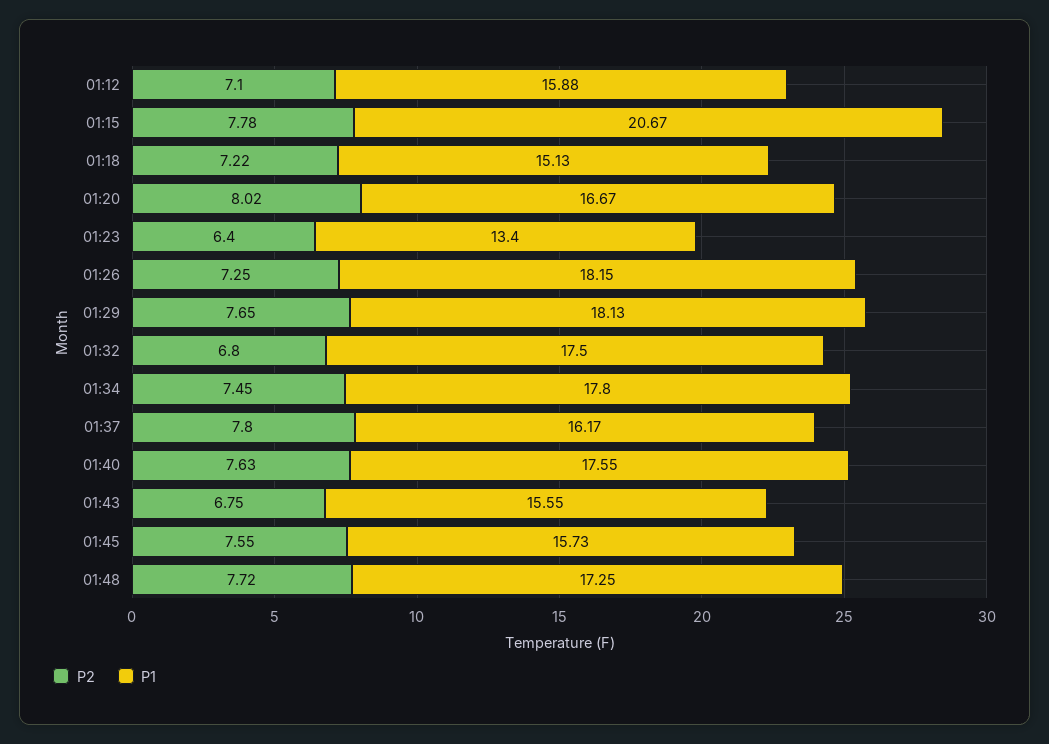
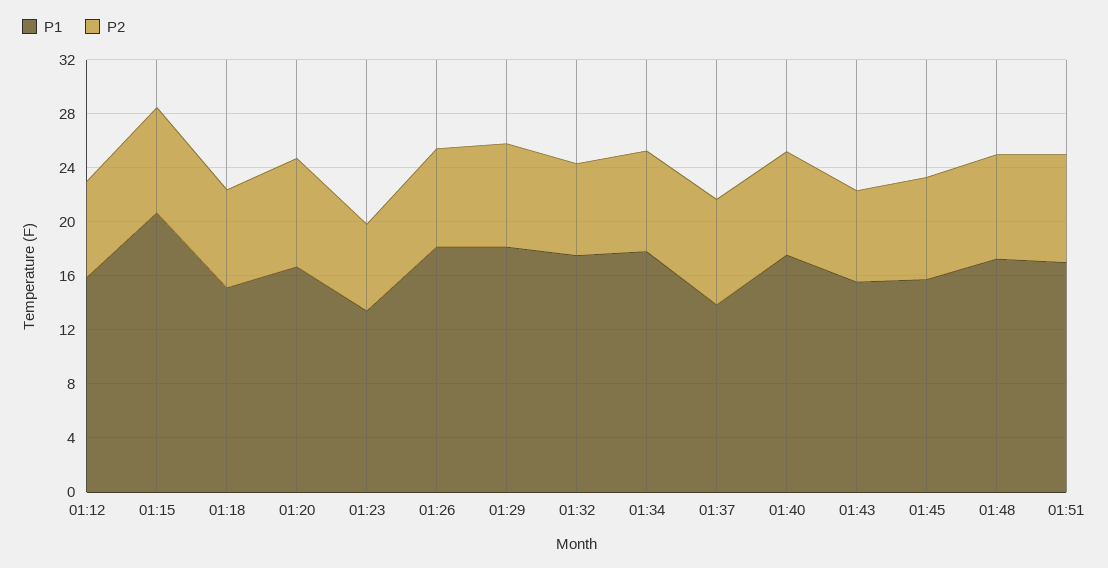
P1, 01:37: 16.17 -> 14
P1, 01:51: none -> 17
P2, 01:51: none -> 8

